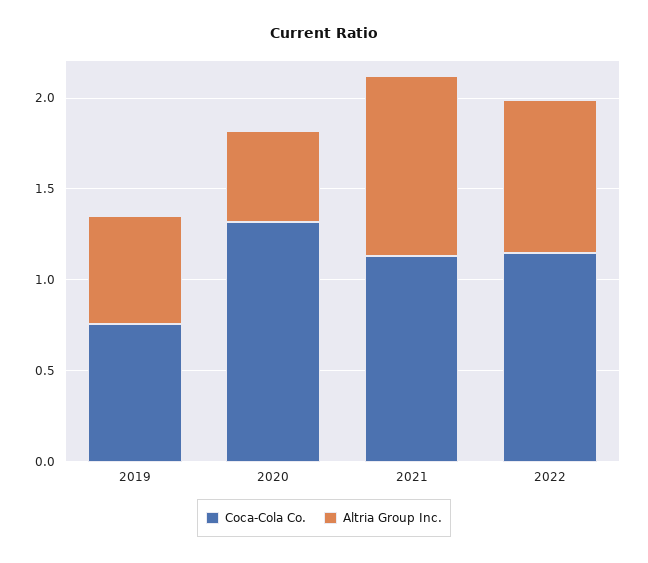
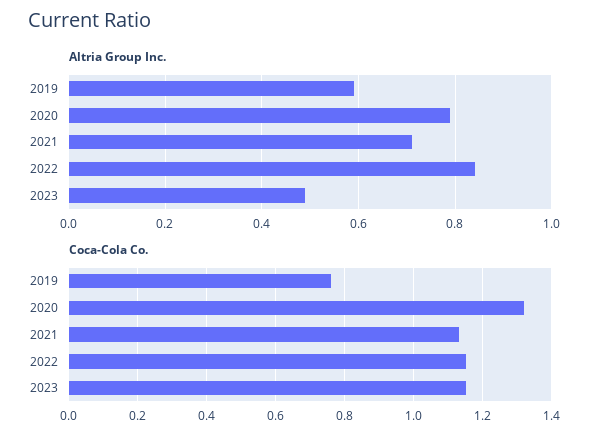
Altria Group Inc., 2020: 0.5 -> 0.8
Altria Group Inc., 2021: 1 -> 0.7
Altria Group Inc., 2023: none -> 0.5
Coca-Cola Co., 2023: none -> 1.15

